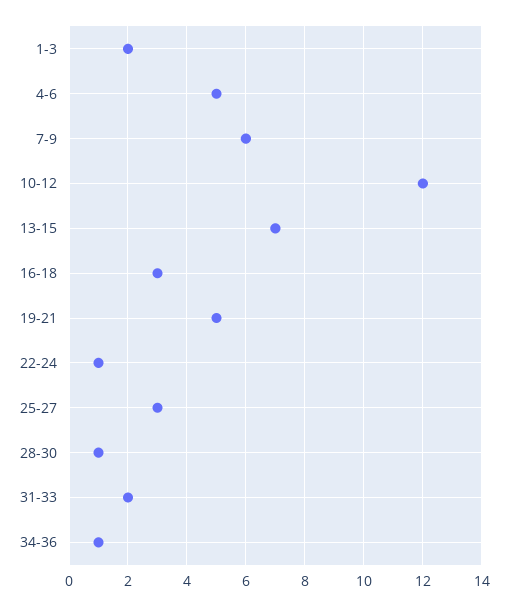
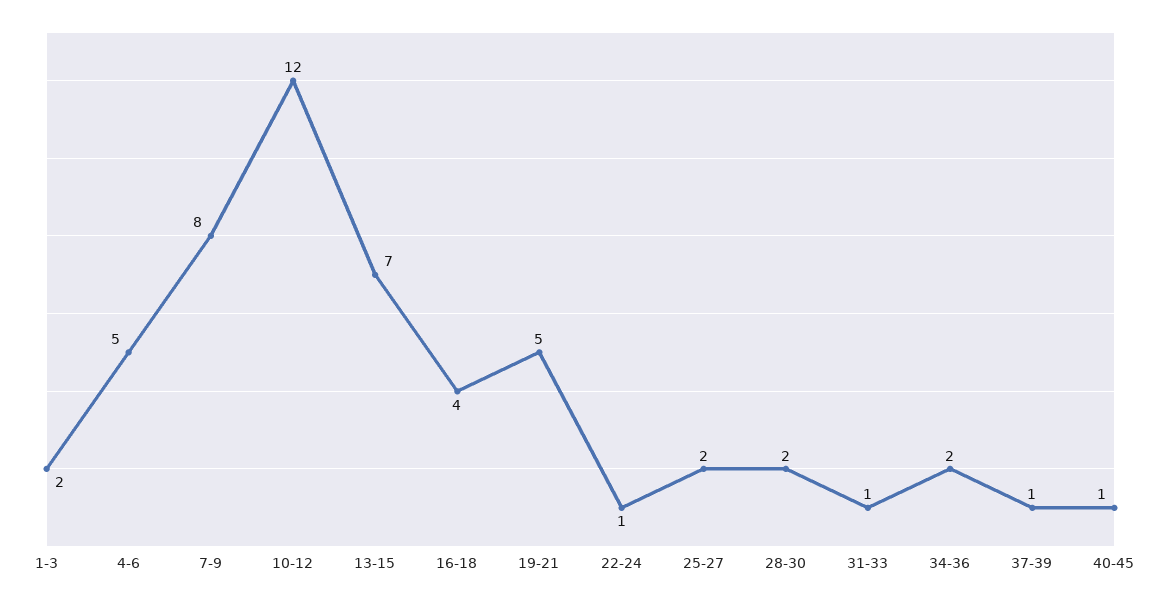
7-9: 6 -> 8
16-18: 3 -> 4
25-27: 3 -> 2
28-30: 1 -> 2
31-33: 2 -> 1
34-36: 1 -> 2
37-39: none -> 1
40-45: none -> 1

